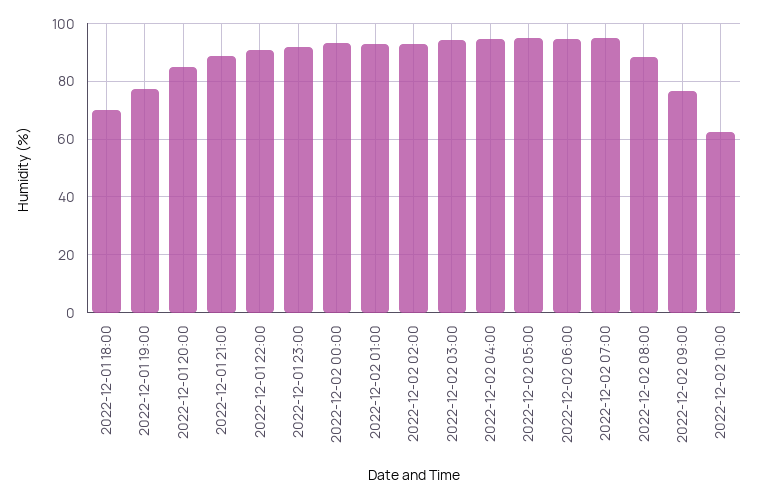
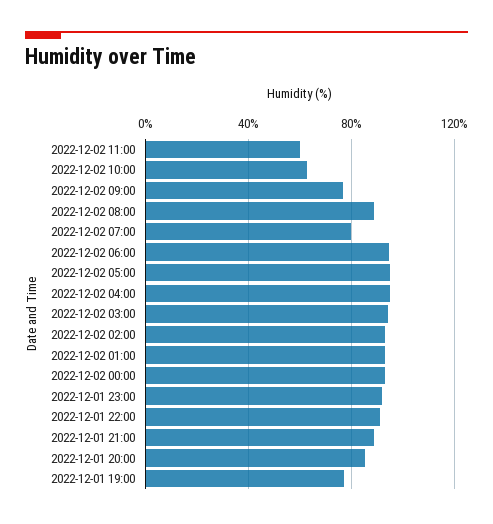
2022-12-01 18:00: 70 -> none
2022-12-02 07:00: 95 -> 80
2022-12-02 11:00: none -> 60

